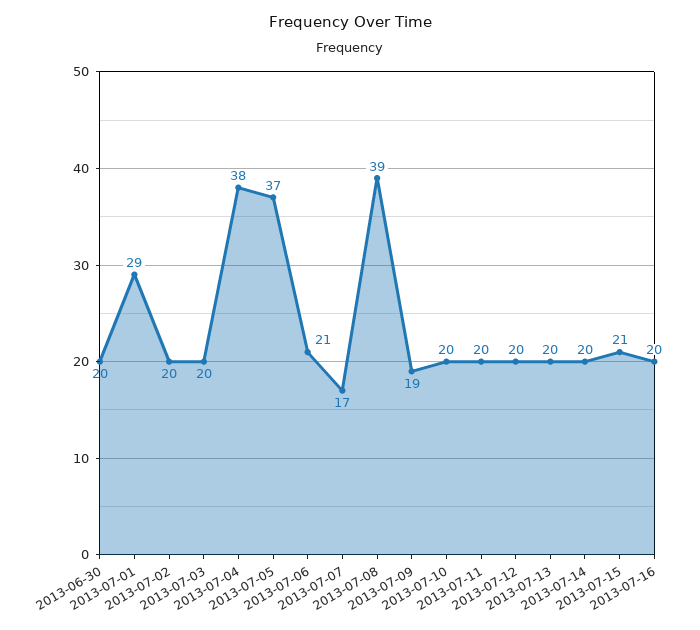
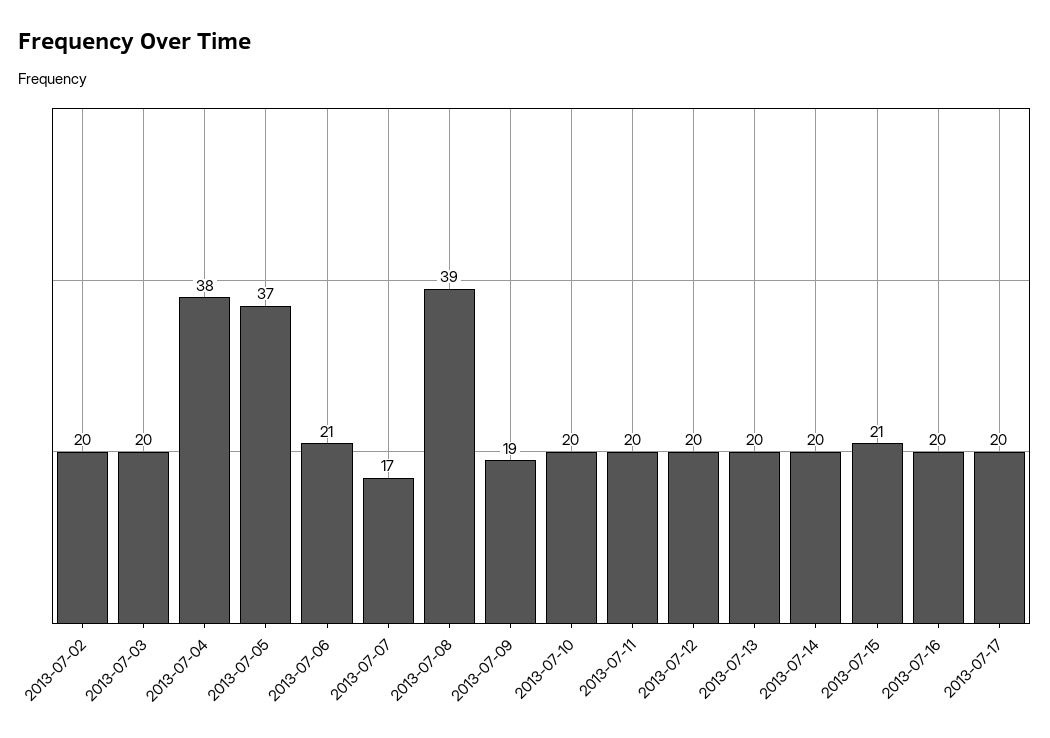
2013-06-30: 20 -> none
2013-07-01: 29 -> none
2013-07-17: none -> 20

